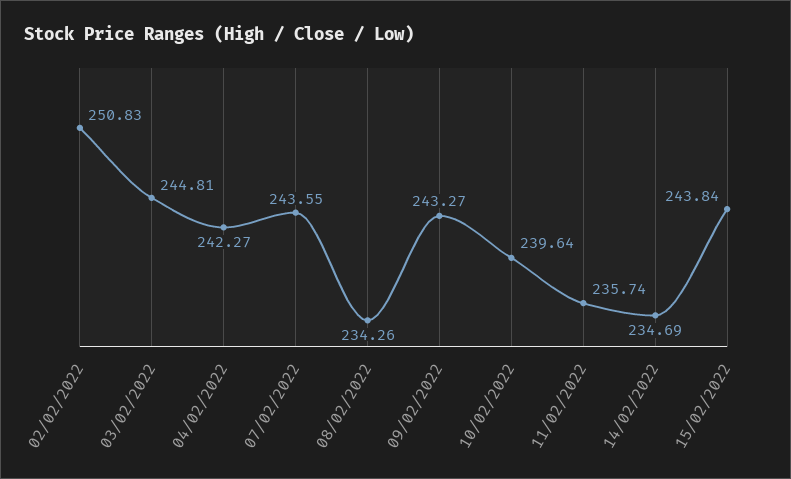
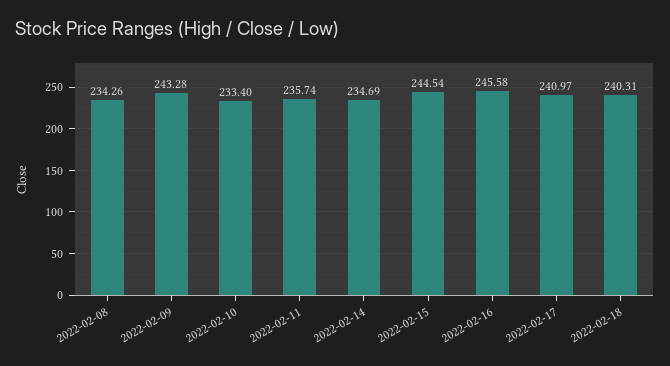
02/02/2022: 250.83 -> none
03/02/2022: 244.81 -> none
04/02/2022: 242.27 -> none
07/02/2022: 243.55 -> none
09/02/2022: 243.27 -> 243.28
10/02/2022: 239.64 -> 233.4
15/02/2022: 243.84 -> 244.54
2022-02-16: none -> 245.58
2022-02-17: none -> 240.97
2022-02-18: none -> 240.31

